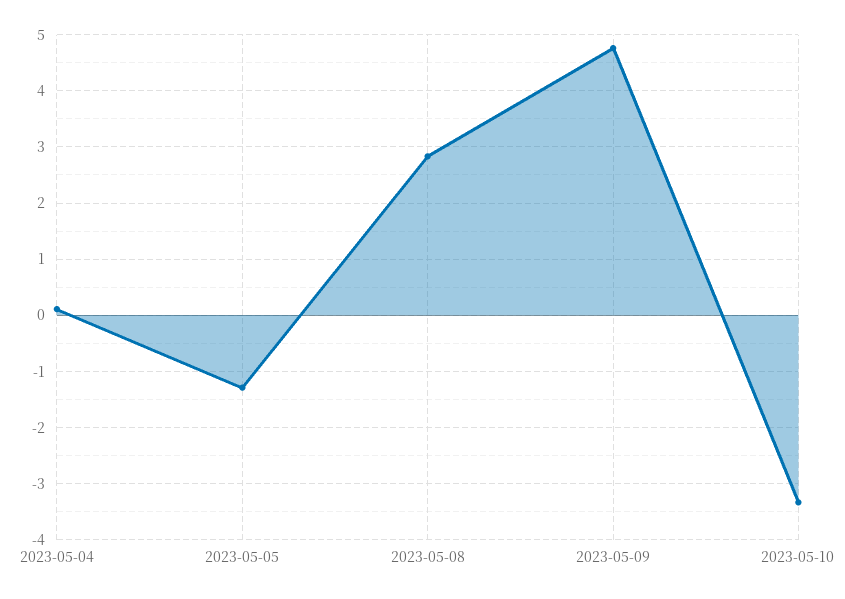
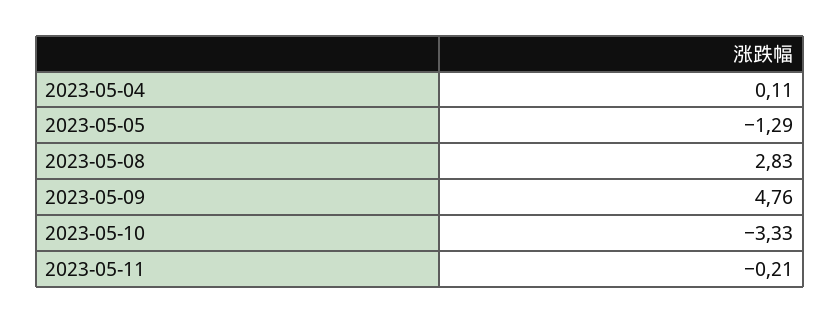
2023-05-11: none -> -0.21

